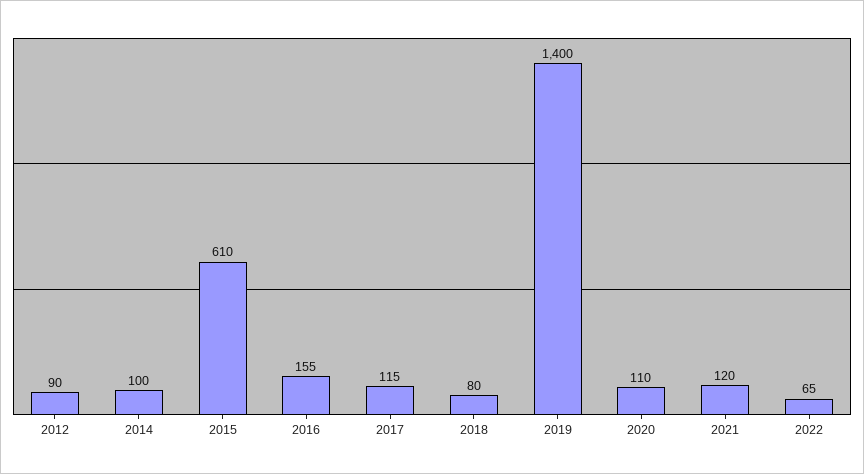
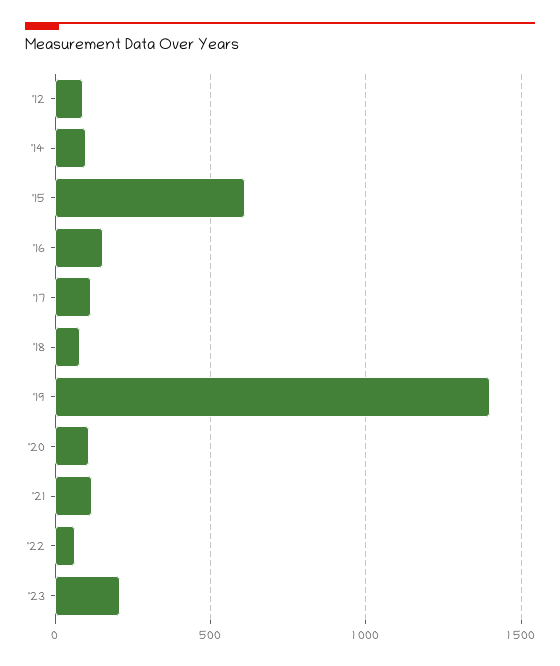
'23: none -> 200

